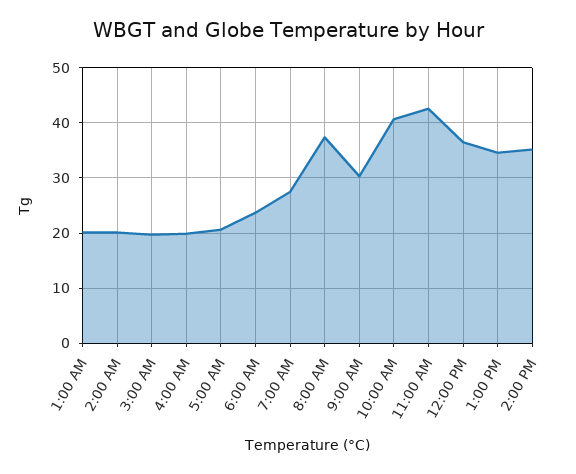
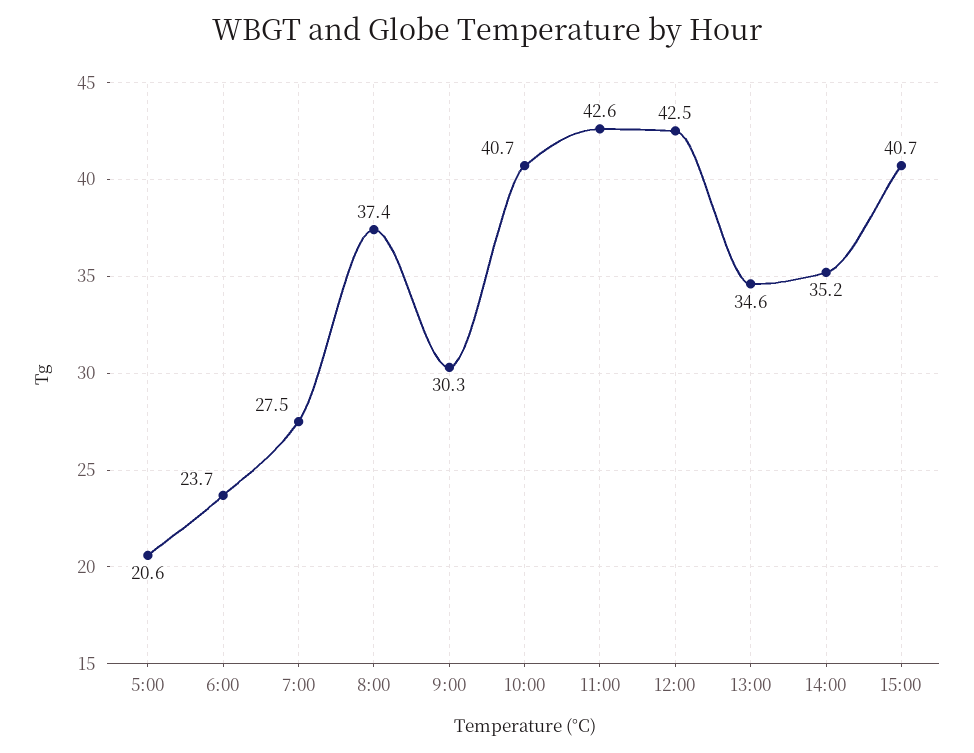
1:00 AM: 20 -> none
2:00 AM: 20 -> none
3:00 AM: 20 -> none
4:00 AM: 20 -> none
12:00 PM: 36 -> 42.5
15:00: none -> 40.7

